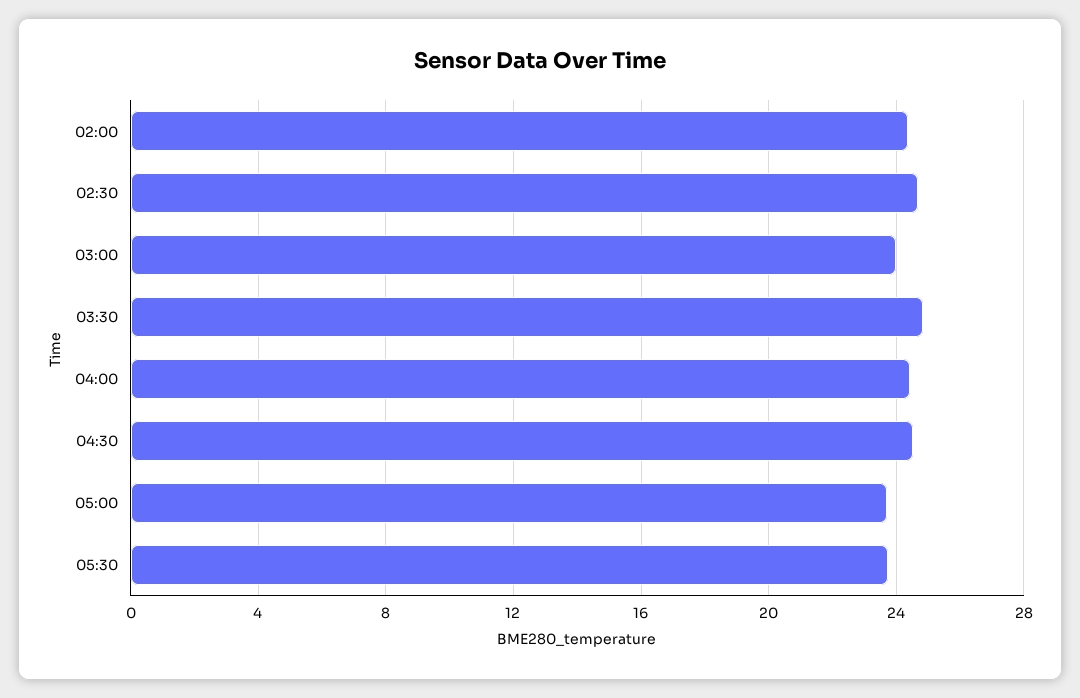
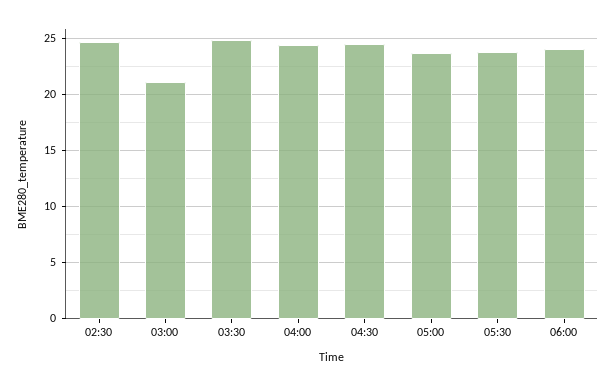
02:00: 24.5 -> none
03:00: 24 -> 21
06:00: none -> 24

